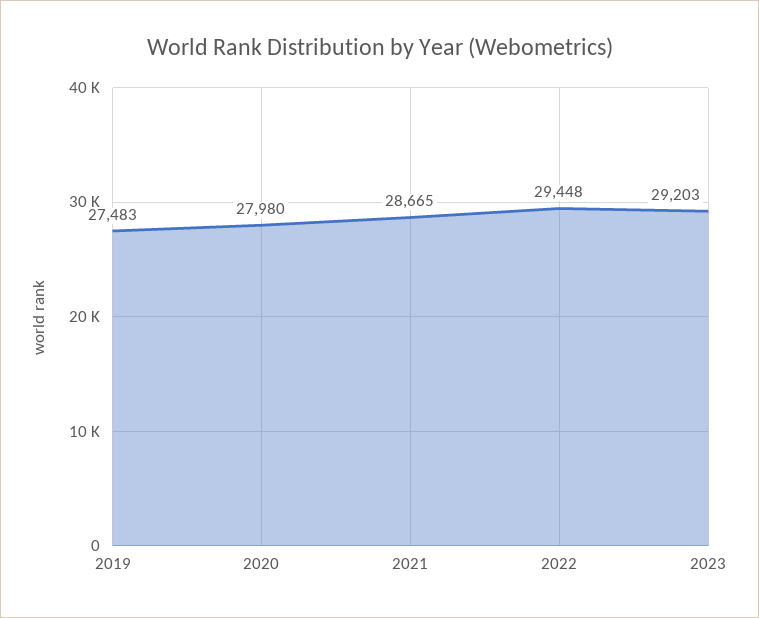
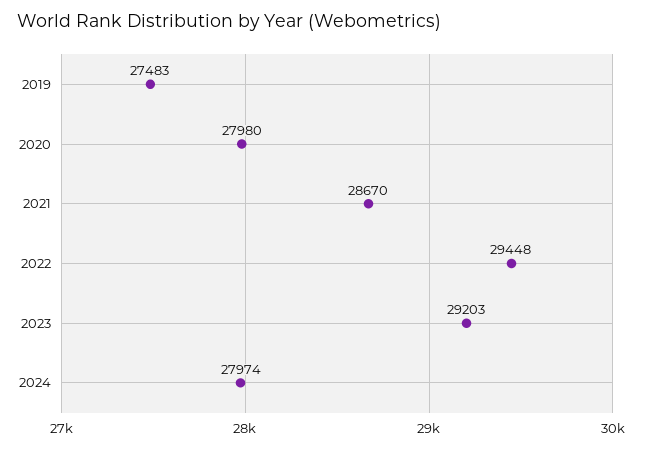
2021: 28665 -> 28670
2024: none -> 27974

